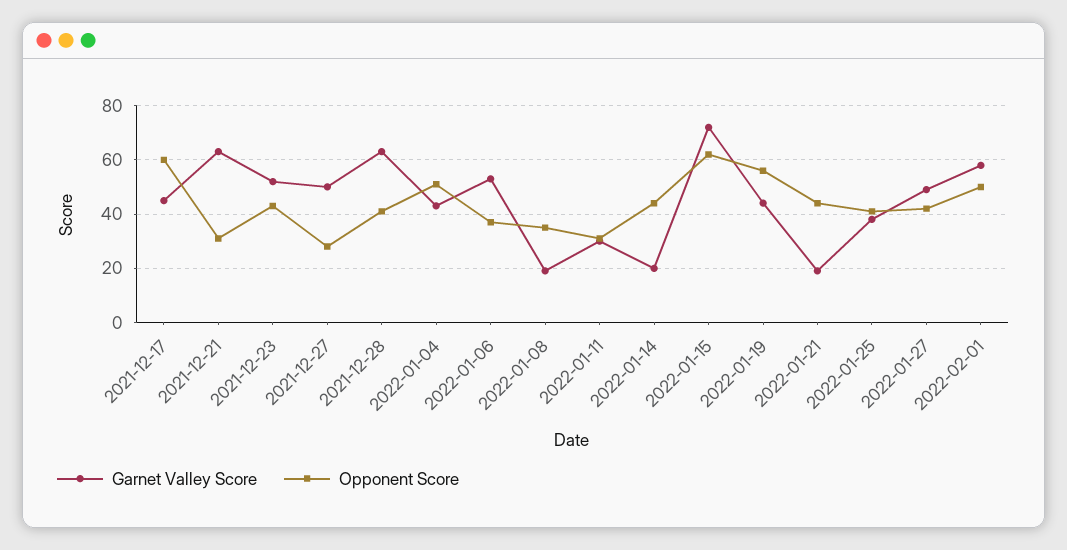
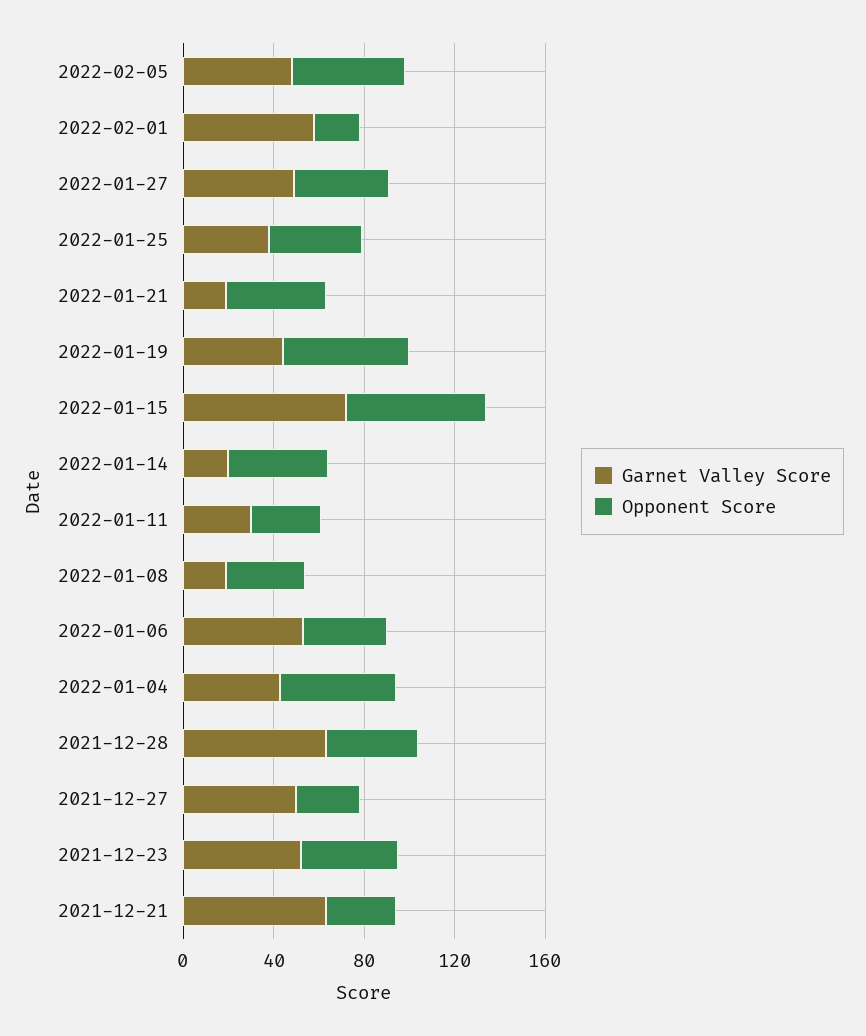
Garnet Valley Score, 2021-12-17: 45 -> none
Opponent Score, 2021-12-17: 60 -> none
Opponent Score, 2022-02-01: 50 -> 20
Garnet Valley Score, 2022-02-05: none -> 50
Opponent Score, 2022-02-05: none -> 50

